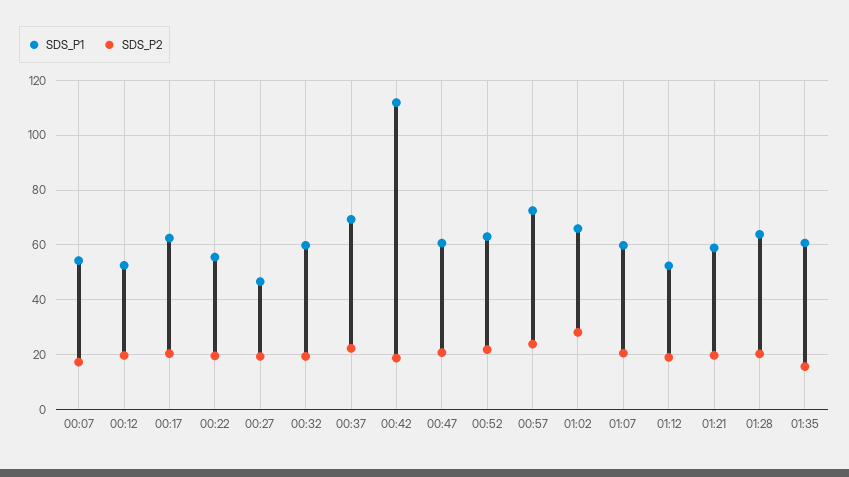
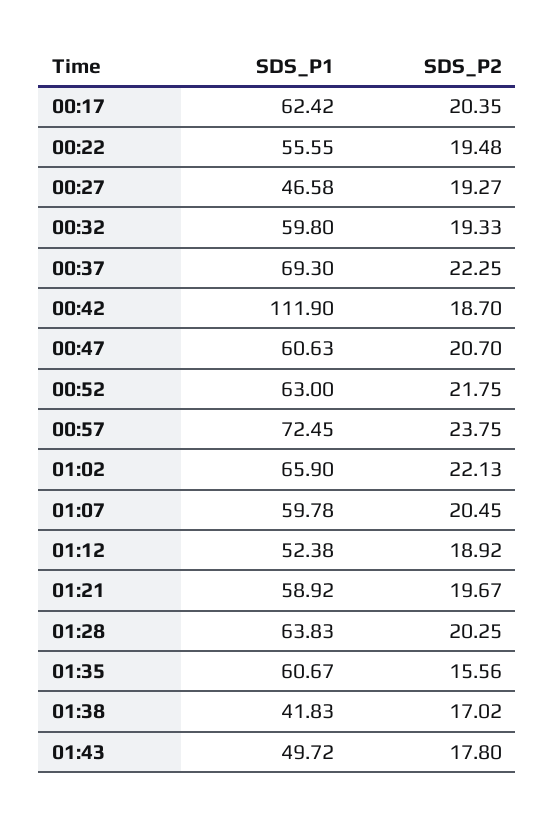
SDS_P1, 00:07: 55 -> none
SDS_P2, 00:07: 17.5 -> none
SDS_P1, 00:12: 52.5 -> none
SDS_P2, 00:12: 20 -> none
SDS_P2, 01:02: 27.5 -> 22.13
SDS_P1, 01:38: none -> 41.83
SDS_P2, 01:38: none -> 17.02
SDS_P1, 01:43: none -> 49.72
SDS_P2, 01:43: none -> 17.8

